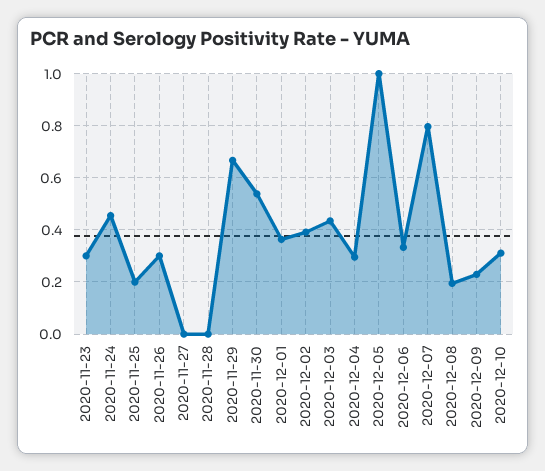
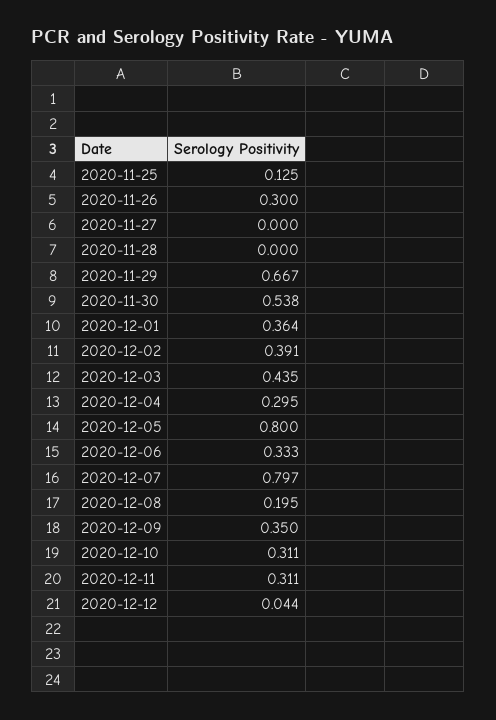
2020-11-23: 0.3 -> none
2020-11-24: 0.45 -> none
2020-11-25: 0.2 -> 0.125
2020-12-05: 1 -> 0.8
2020-12-09: 0.225 -> 0.35
2020-12-11: none -> 0.311
2020-12-12: none -> 0.044

